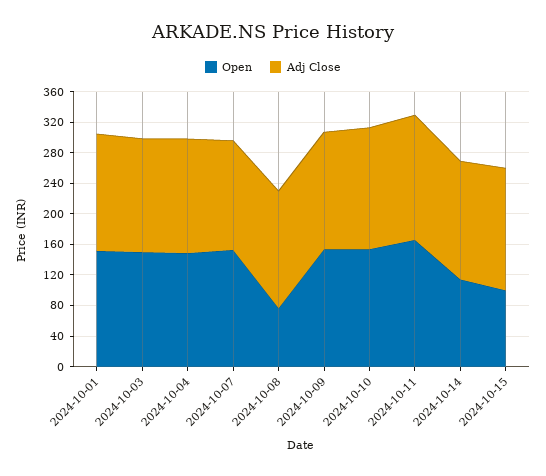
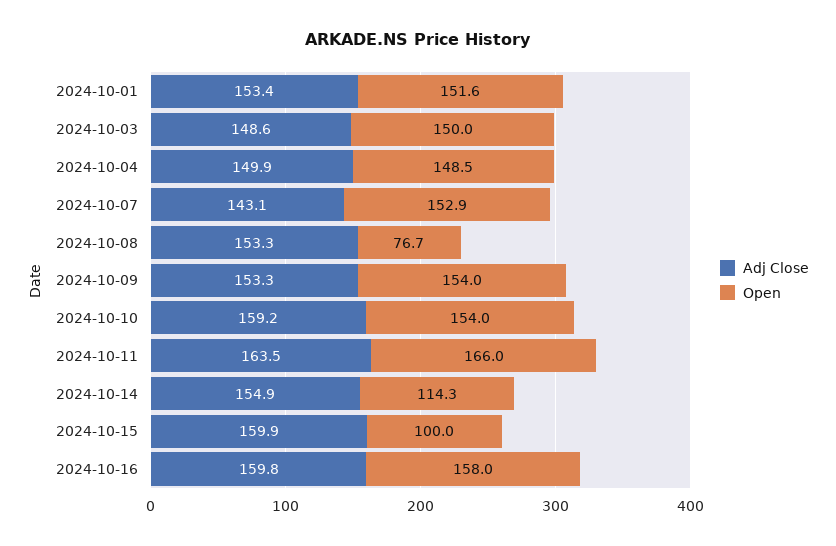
Adj Close, 2024-10-16: none -> 159.8
Open, 2024-10-16: none -> 158

